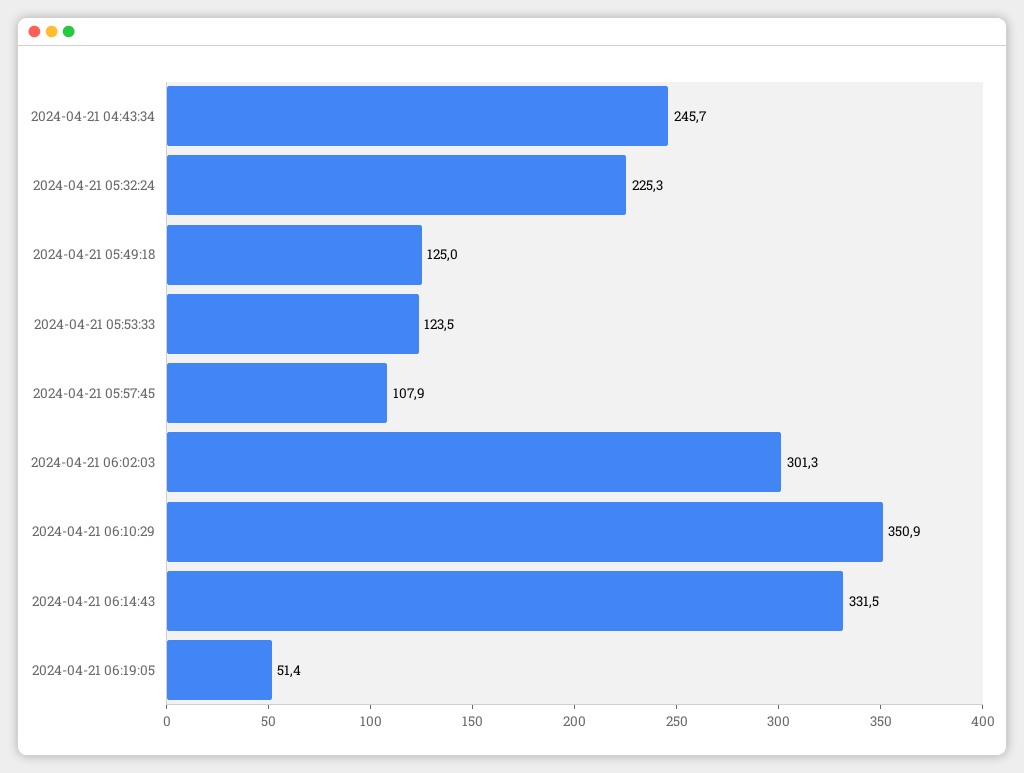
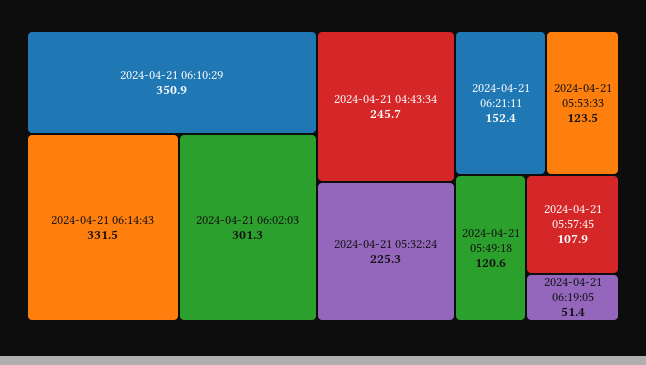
2024-04-21 05:49:18: 125 -> 120.6
2024-04-21 06:21:11: none -> 152.4

